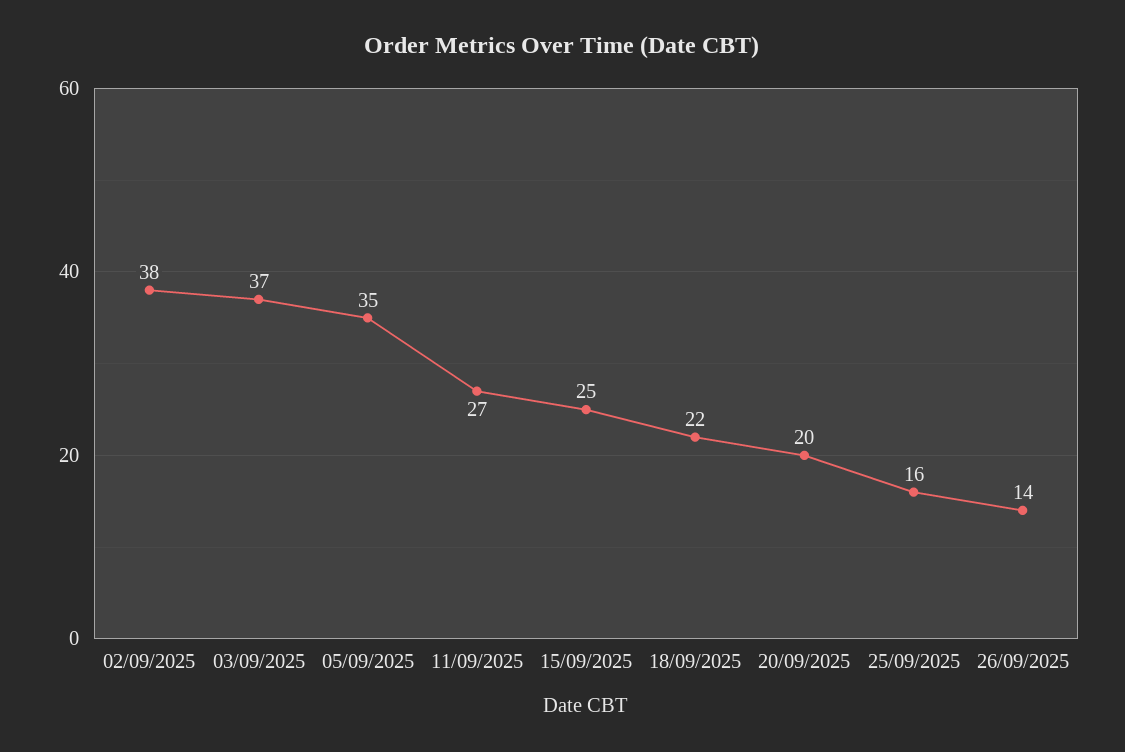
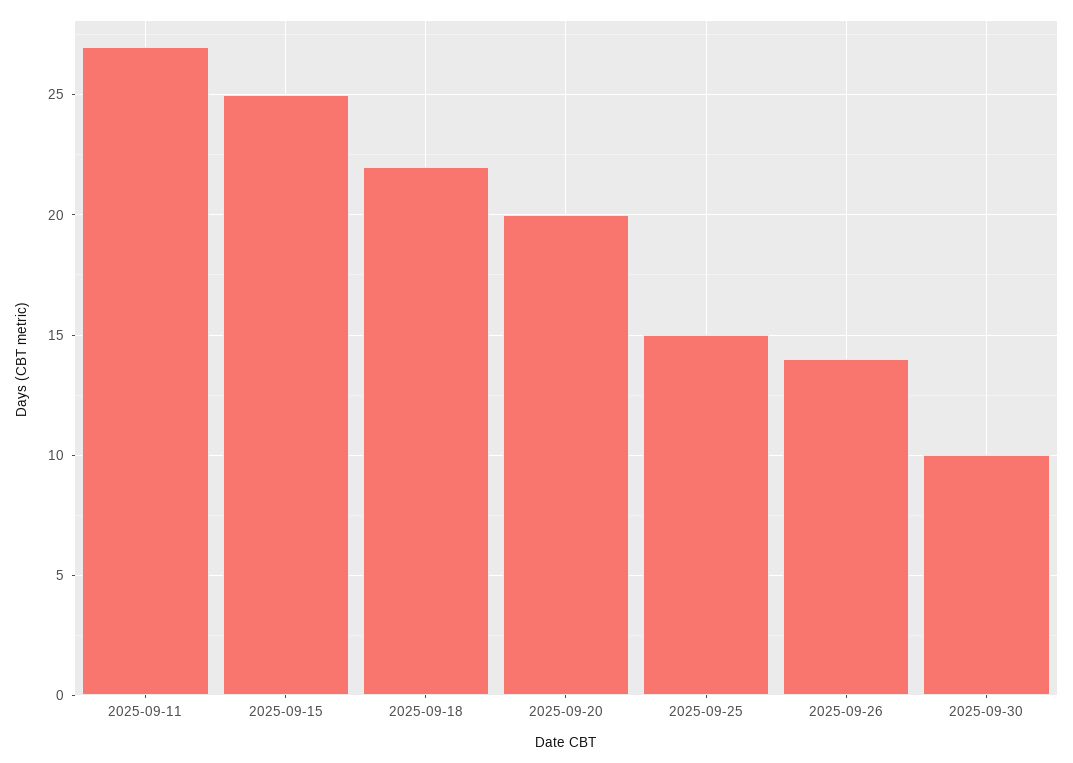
02/09/2025: 38 -> none
03/09/2025: 37 -> none
05/09/2025: 35 -> none
25/09/2025: 16 -> 15
2025-09-30: none -> 10

